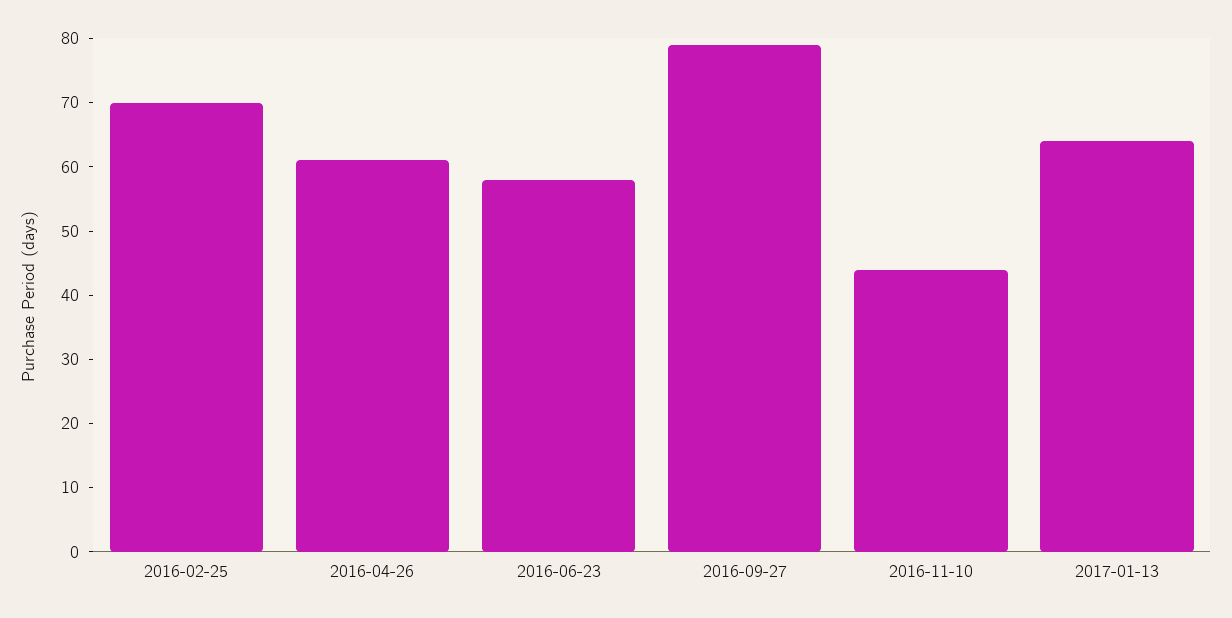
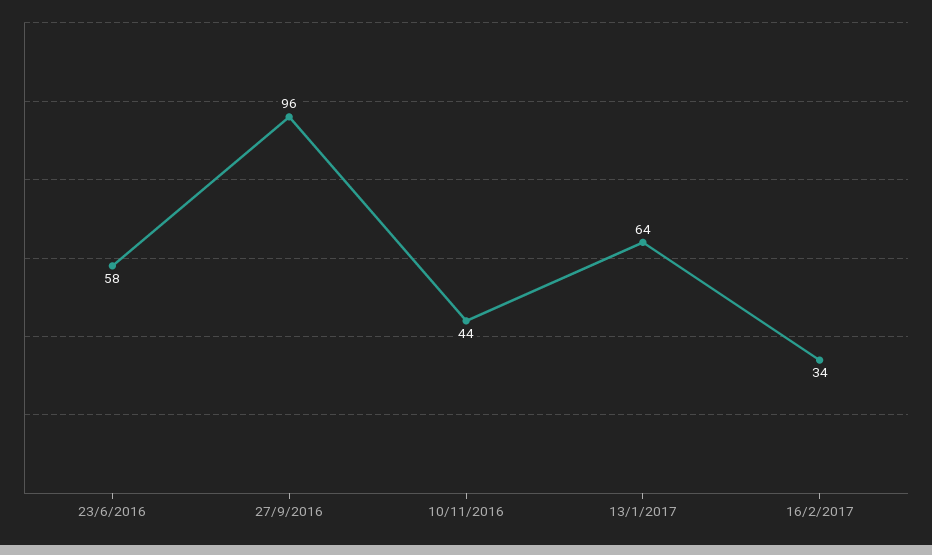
2016-02-25: 70 -> none
2016-04-26: 60 -> none
2016-09-27: 80 -> 96
16/2/2017: none -> 34

